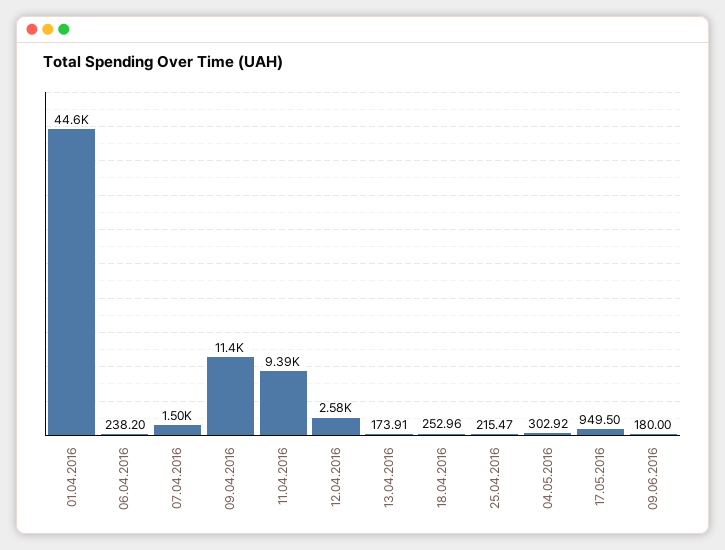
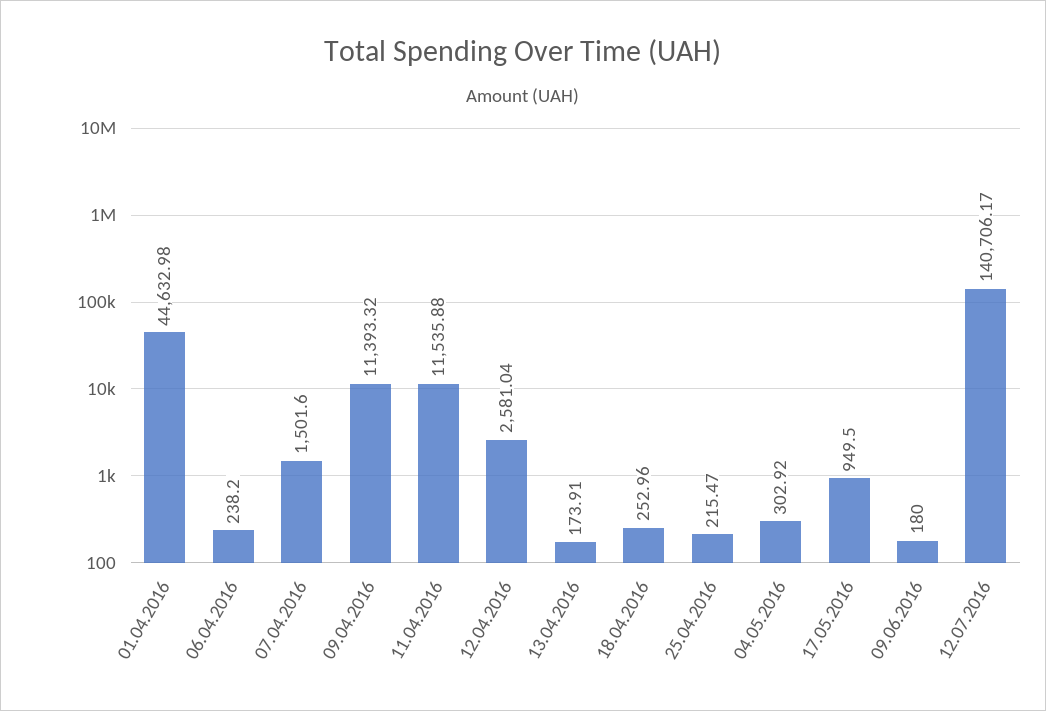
11.04.2016: 9390 -> 11535.88
12.07.2016: none -> 140706.17

